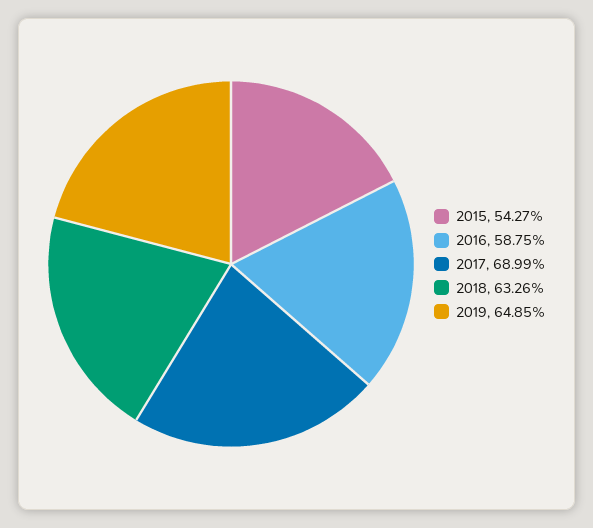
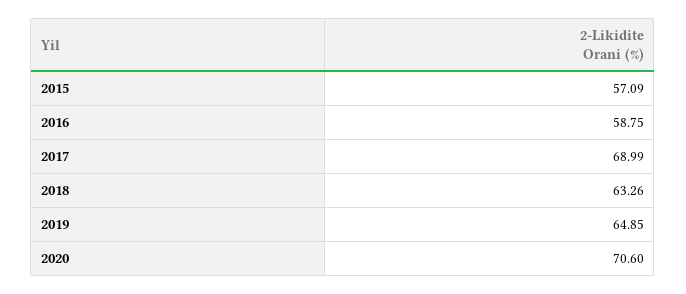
2015: 54.27 -> 57.09
2020: none -> 70.6

